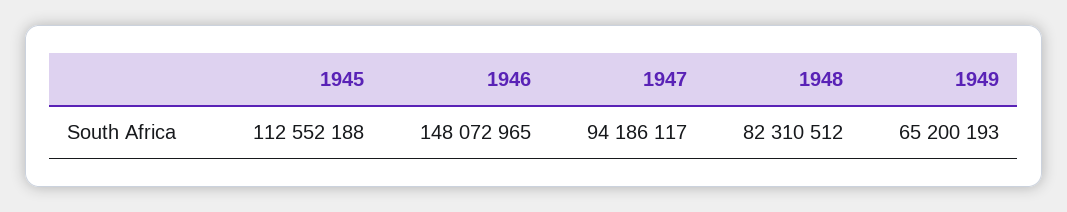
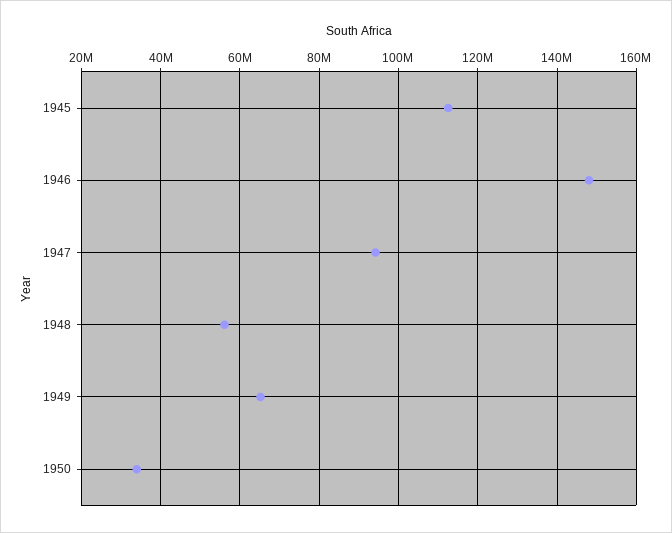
1948: 82310512 -> 56000000
1950: none -> 34000000

